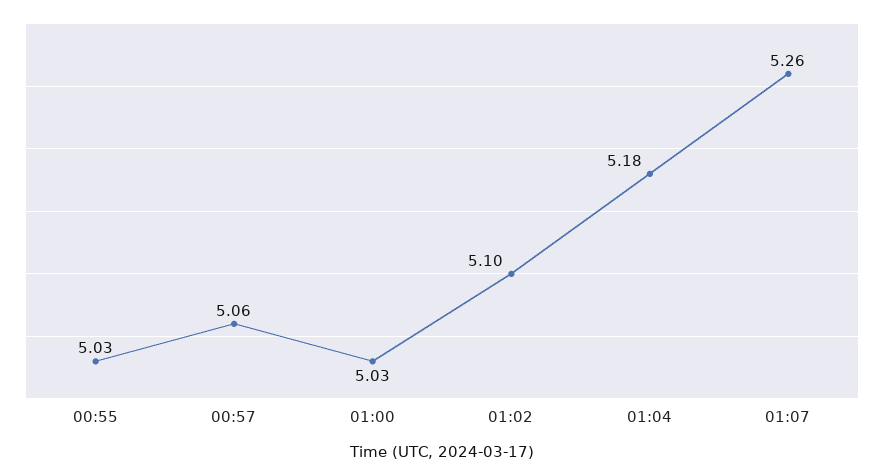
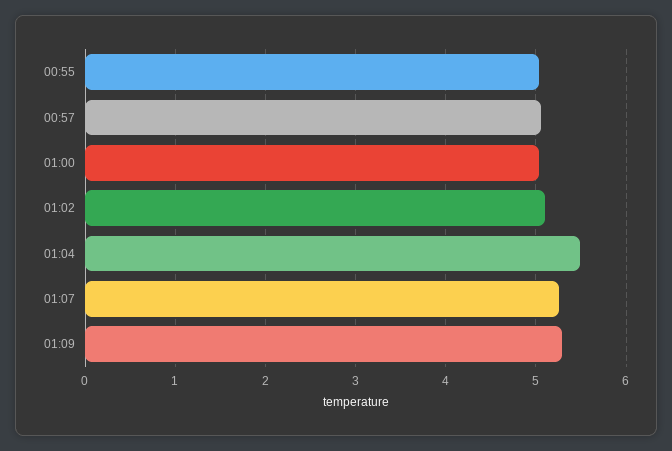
01:04: 5.18 -> 5.5
01:09: none -> 5.3

